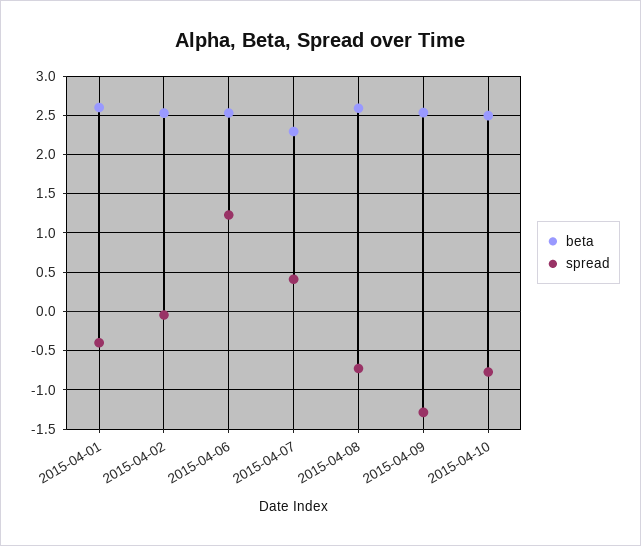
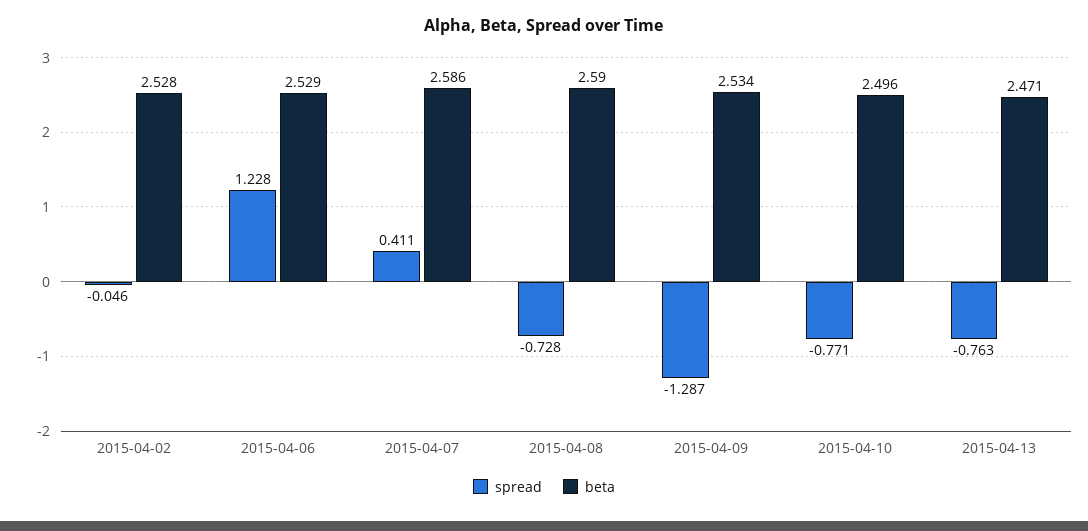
beta, 2015-04-01: 2.6 -> none
spread, 2015-04-01: -0.4 -> none
beta, 2015-04-07: 2.3 -> 2.586
spread, 2015-04-13: none -> -0.763
beta, 2015-04-13: none -> 2.471

